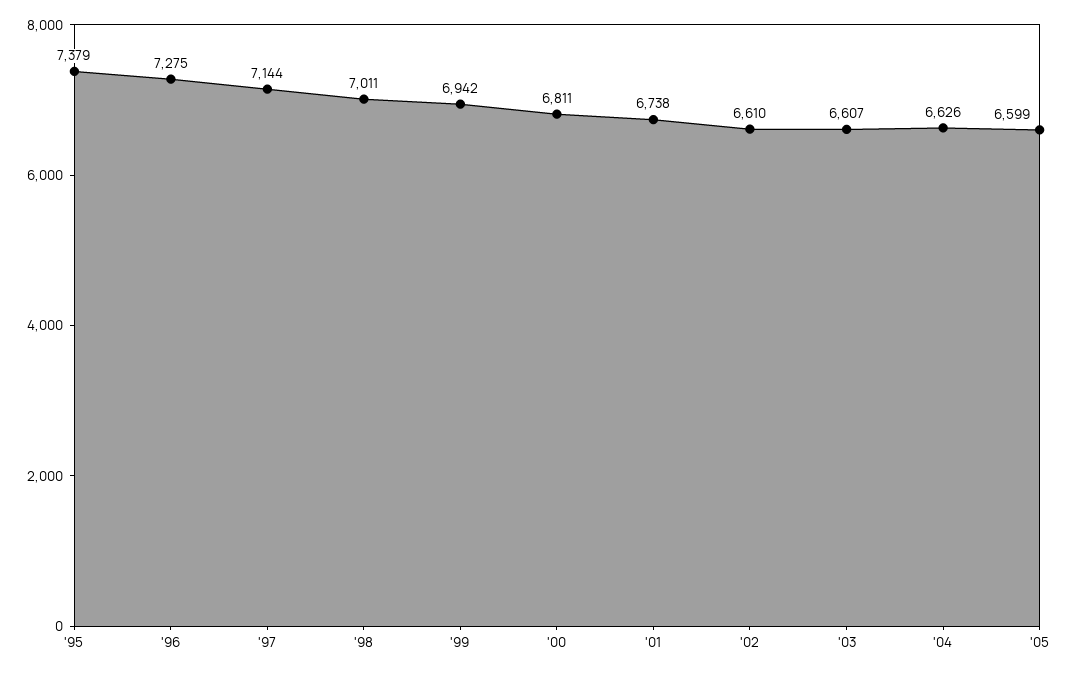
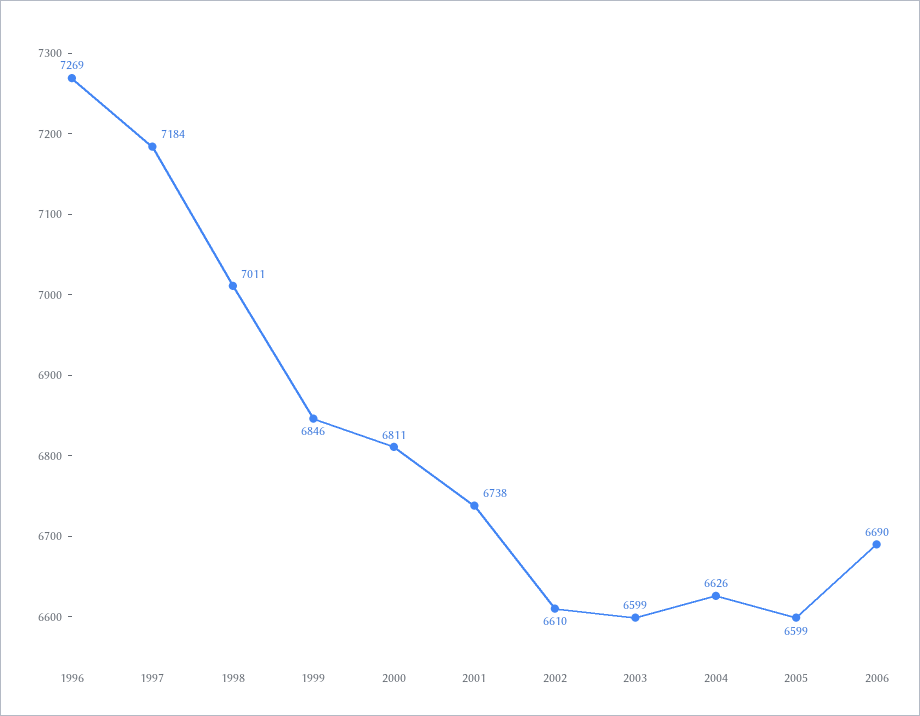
'95: 7379 -> none
'96: 7275 -> 7269
'97: 7144 -> 7184
'99: 6942 -> 6846
'03: 6607 -> 6599
2006: none -> 6690

